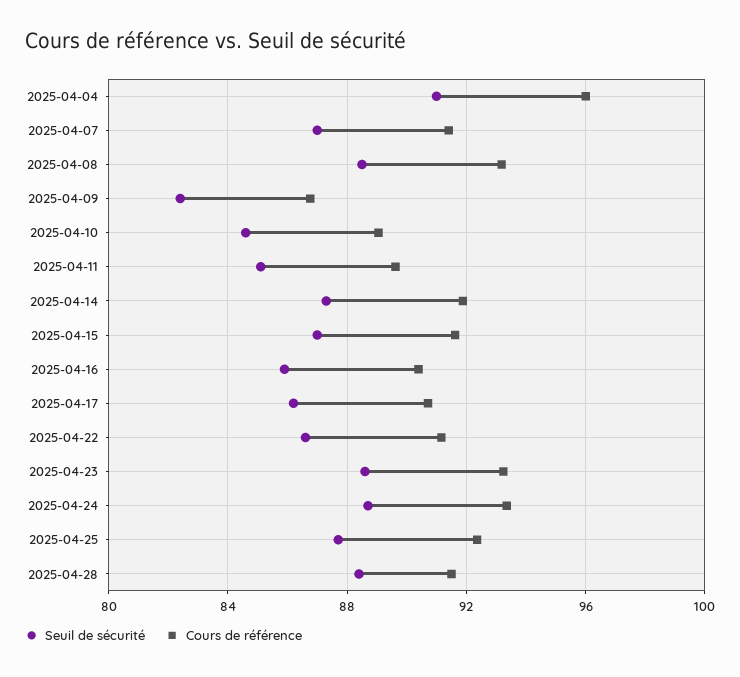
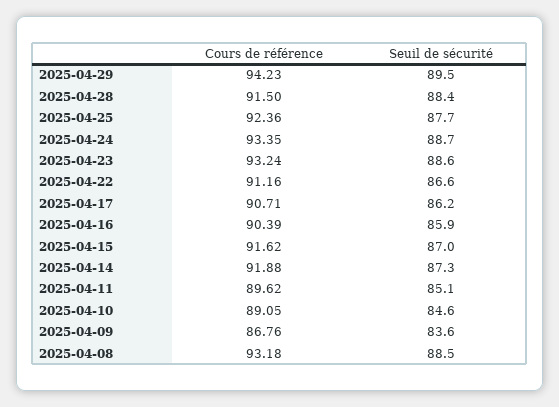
Seuil de sécurité, 2025-04-04: 91 -> none
Cours de référence, 2025-04-04: 96 -> none
Seuil de sécurité, 2025-04-07: 87 -> none
Cours de référence, 2025-04-07: 91.5 -> none
Seuil de sécurité, 2025-04-09: 82.5 -> 83.6
Cours de référence, 2025-04-29: none -> 94.23
Seuil de sécurité, 2025-04-29: none -> 89.5

